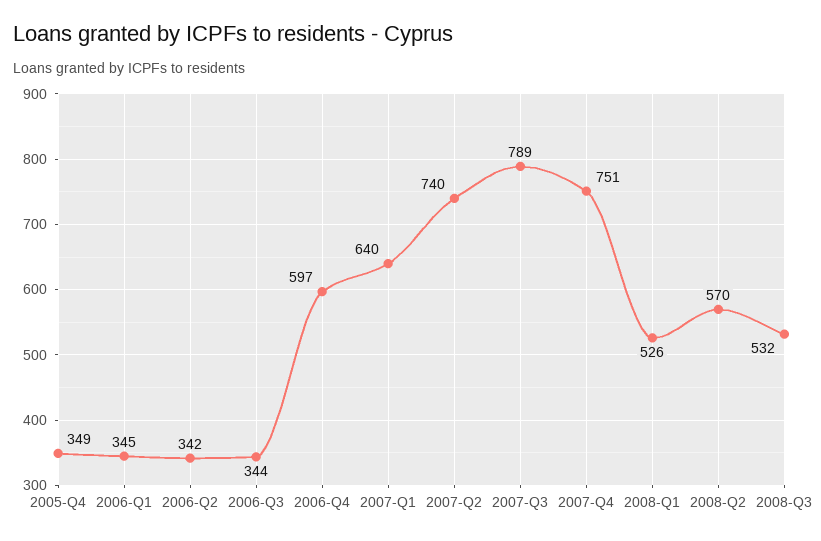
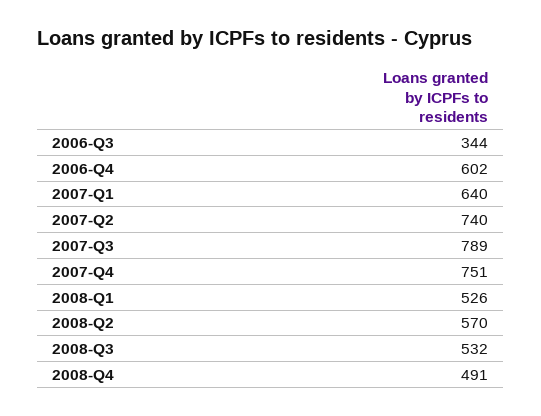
2005-Q4: 349 -> none
2006-Q1: 345 -> none
2006-Q2: 342 -> none
2006-Q4: 597 -> 602
2008-Q4: none -> 491

